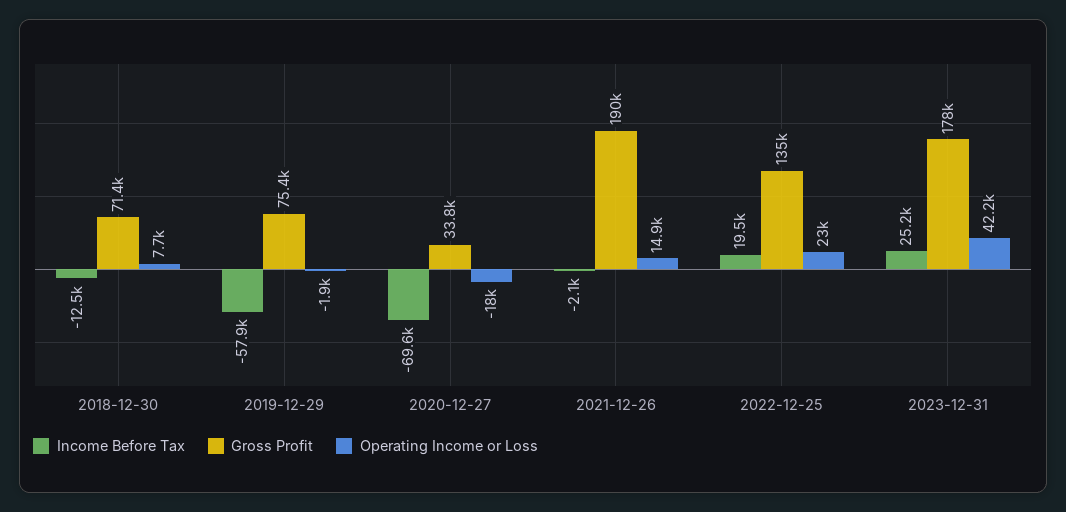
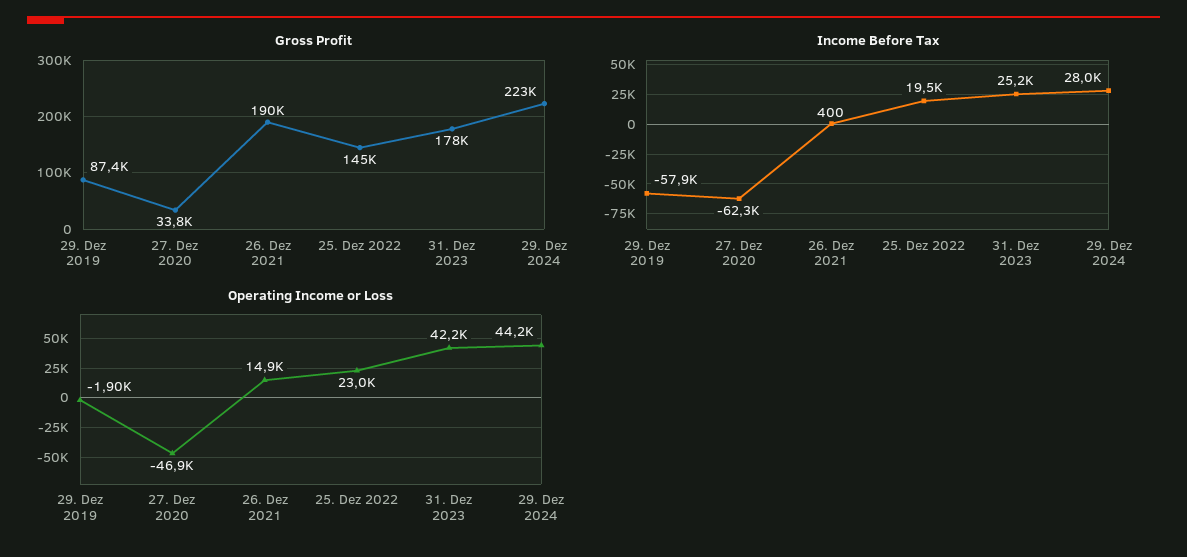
Income Before Tax, 2018-12-30: -12500 -> none
Gross Profit, 2018-12-30: 71400 -> none
Operating Income or Loss, 2018-12-30: 7700 -> none
Gross Profit, 2019-12-29: 75400 -> 87400
Income Before Tax, 2020-12-27: -69600 -> -62300
Operating Income or Loss, 2020-12-27: -18000 -> -46900
Income Before Tax, 2021-12-26: -2100 -> 400
Gross Profit, 2022-12-25: 135000 -> 145000
Gross Profit, 29. Dez 2024: none -> 223000
Income Before Tax, 29. Dez 2024: none -> 28000
Operating Income or Loss, 29. Dez 2024: none -> 44200

